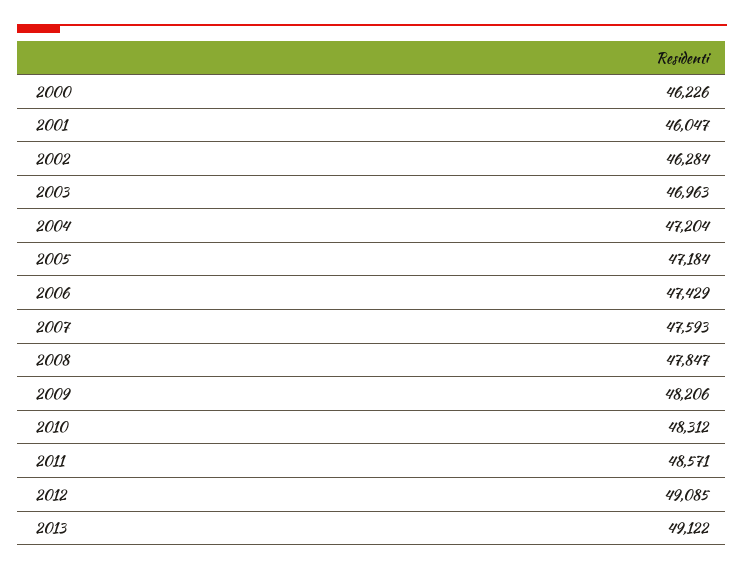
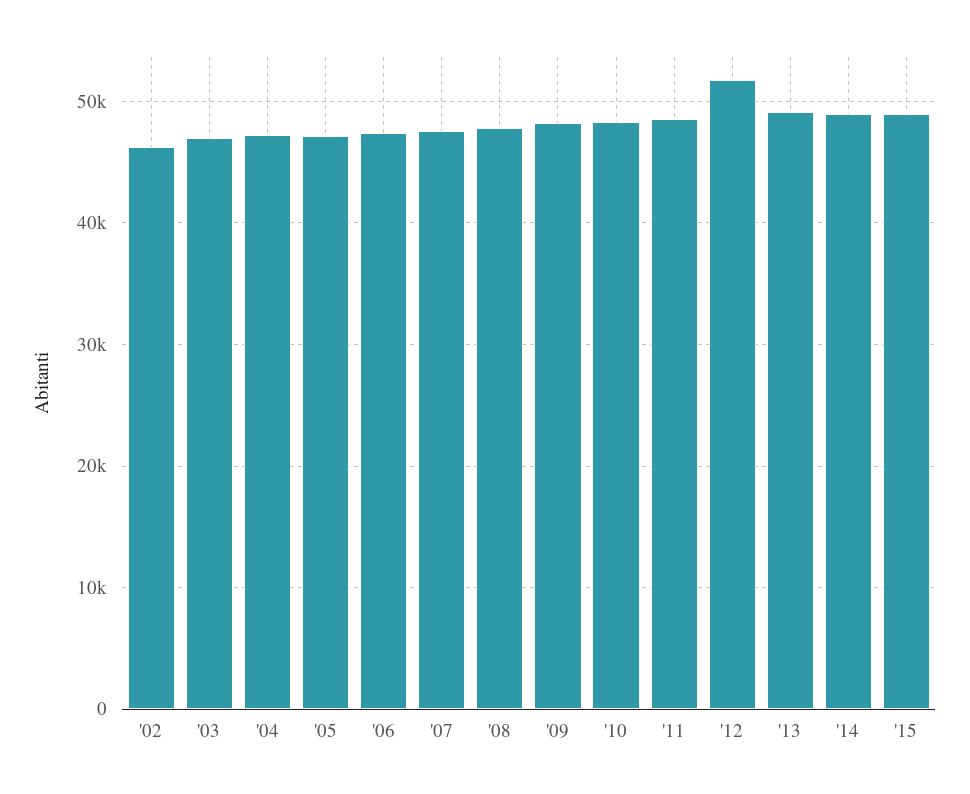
2000: 46226 -> none
2001: 46047 -> none
2012: 49085 -> 52000
'14: none -> 49000
'15: none -> 49000

